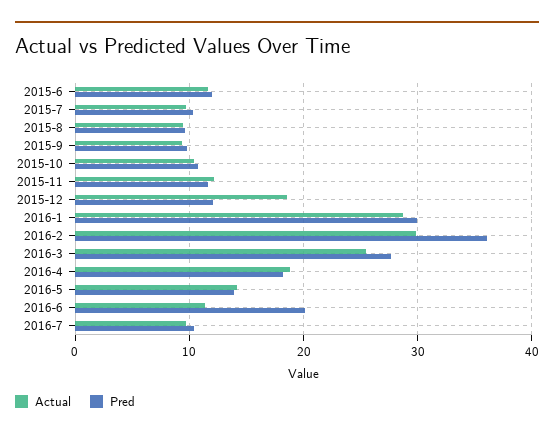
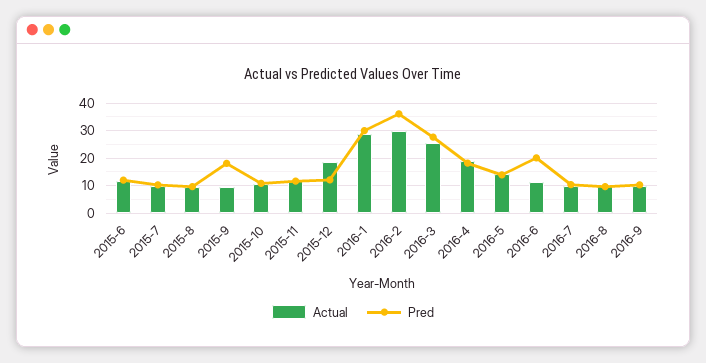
Pred, 2015-9: 10 -> 17.5
Actual, 2016-8: none -> 10
Pred, 2016-8: none -> 10
Actual, 2016-9: none -> 10
Pred, 2016-9: none -> 10

